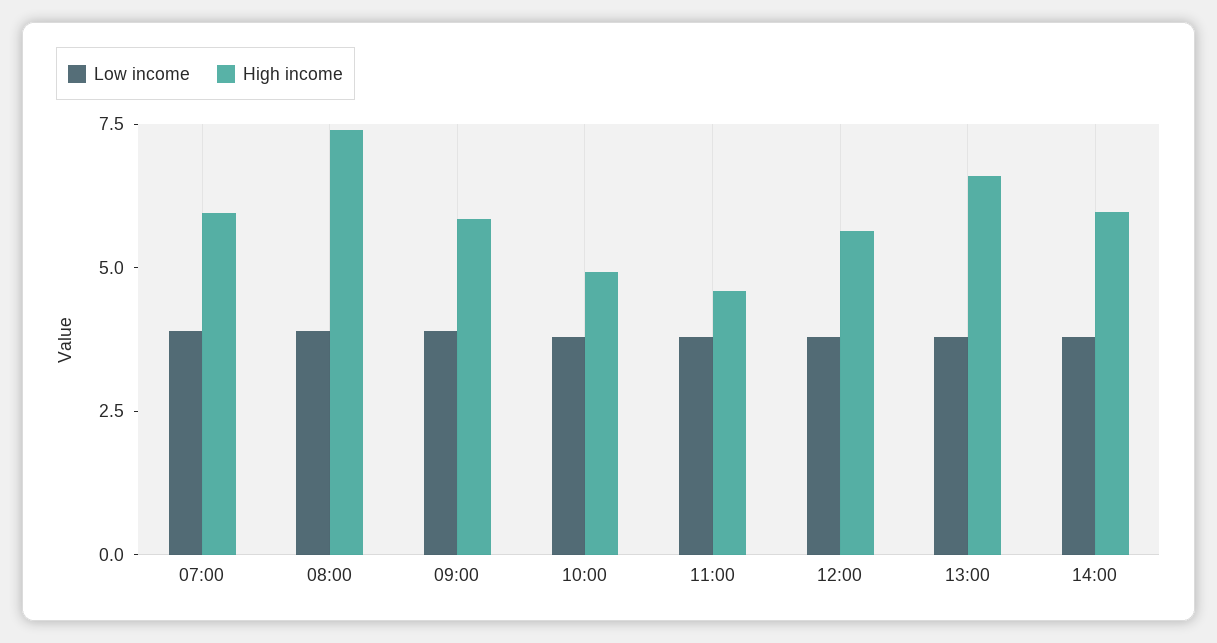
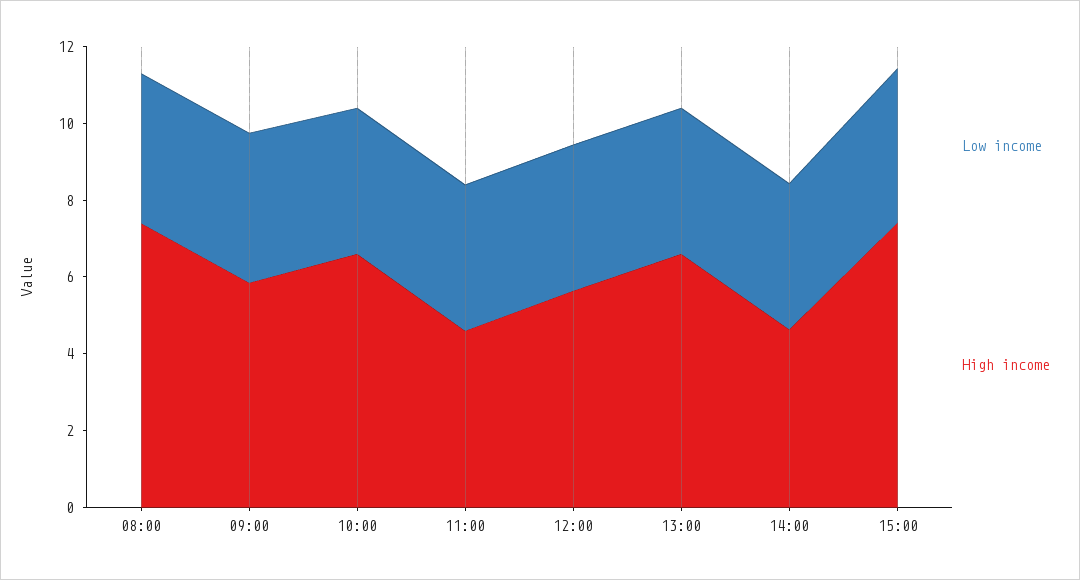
Low income, 07:00: 4 -> none
High income, 07:00: 6 -> none
High income, 10:00: 5 -> 6.5
High income, 14:00: 6 -> 4.5
Low income, 15:00: none -> 4
High income, 15:00: none -> 7.5

